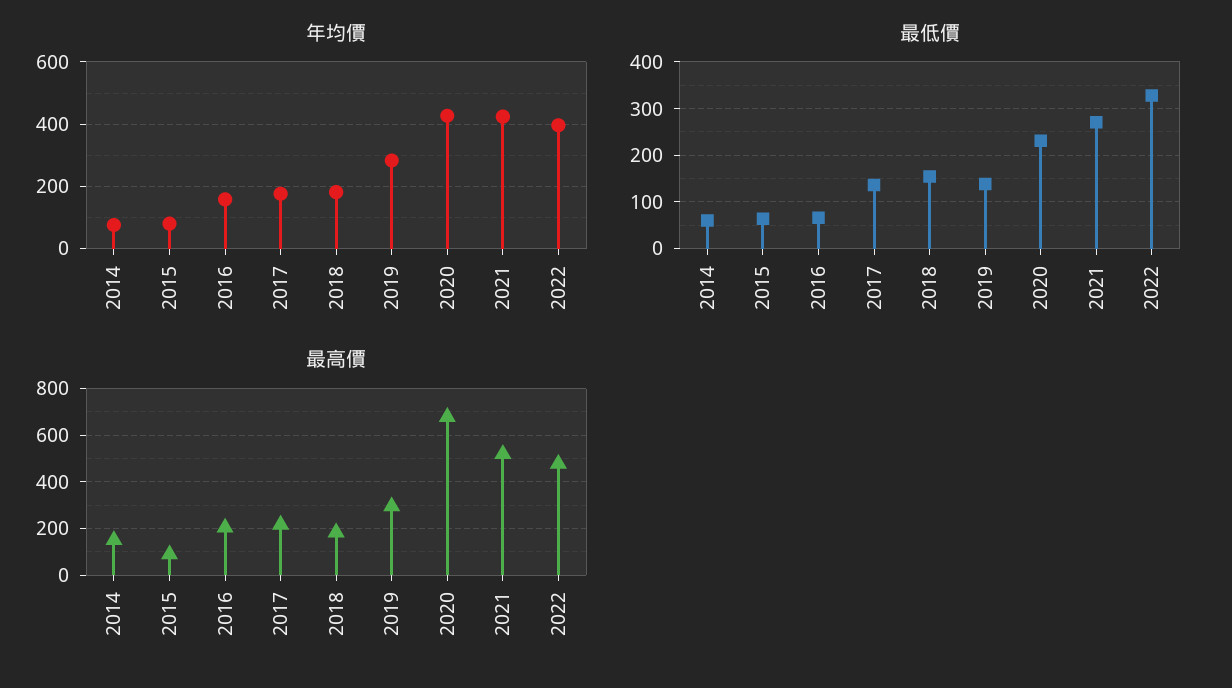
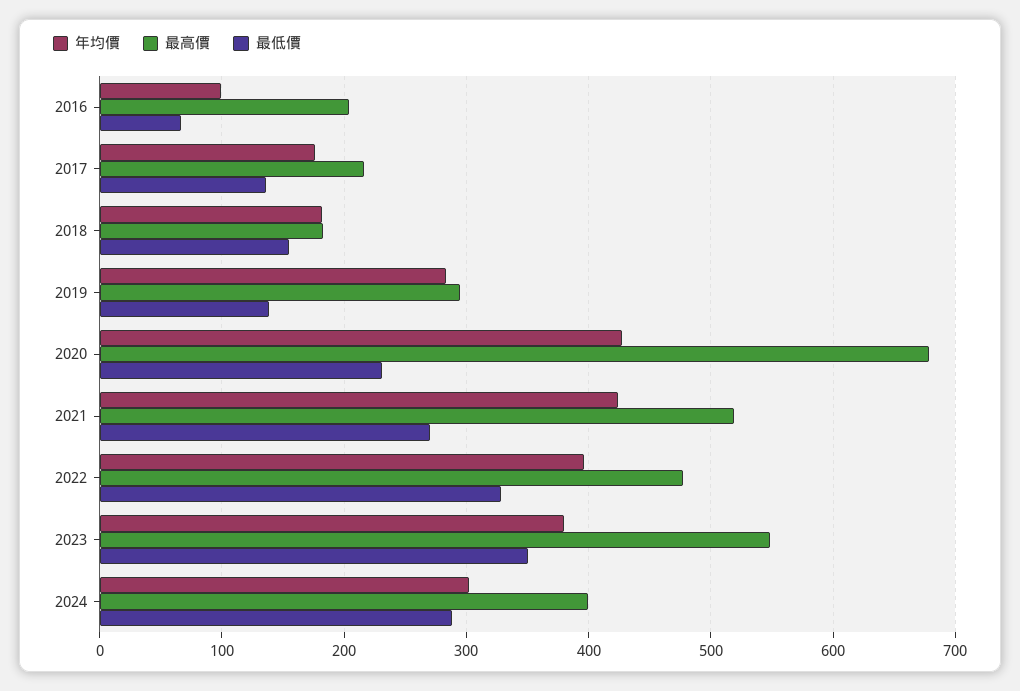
年均價, 2014: 80 -> none
年均價, 2015: 80 -> none
年均價, 2016: 160 -> 100
最低價, 2014: 60 -> none
最低價, 2015: 60 -> none
最高價, 2014: 150 -> none
最高價, 2015: 100 -> none
年均價, 2023: none -> 380
最高價, 2023: none -> 550
最低價, 2023: none -> 350
年均價, 2024: none -> 300
最高價, 2024: none -> 400
最低價, 2024: none -> 290

